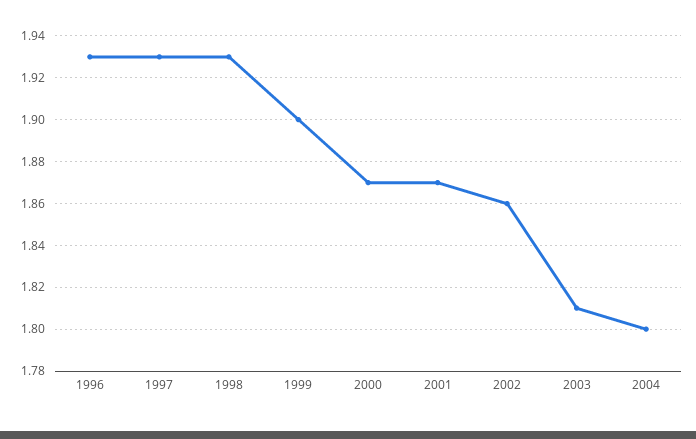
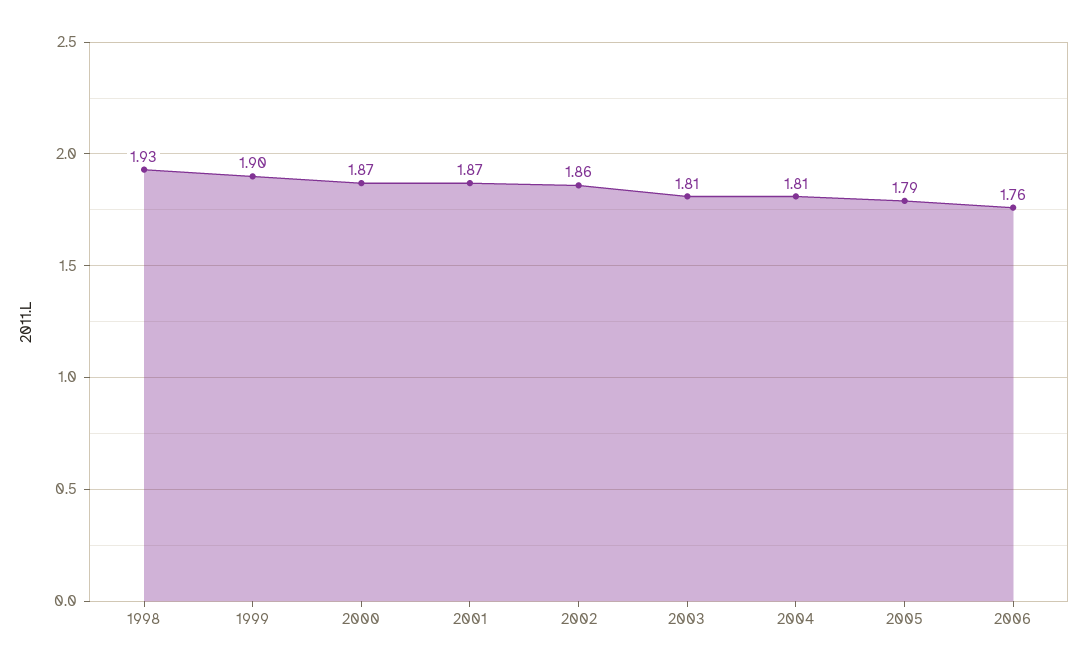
1996: 1.93 -> none
1997: 1.93 -> none
2004: 1.8 -> 1.81
2005: none -> 1.79
2006: none -> 1.76

